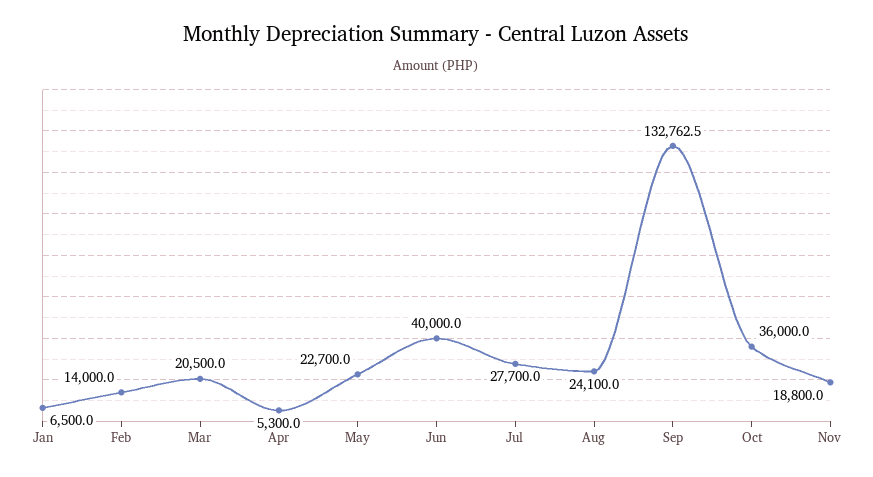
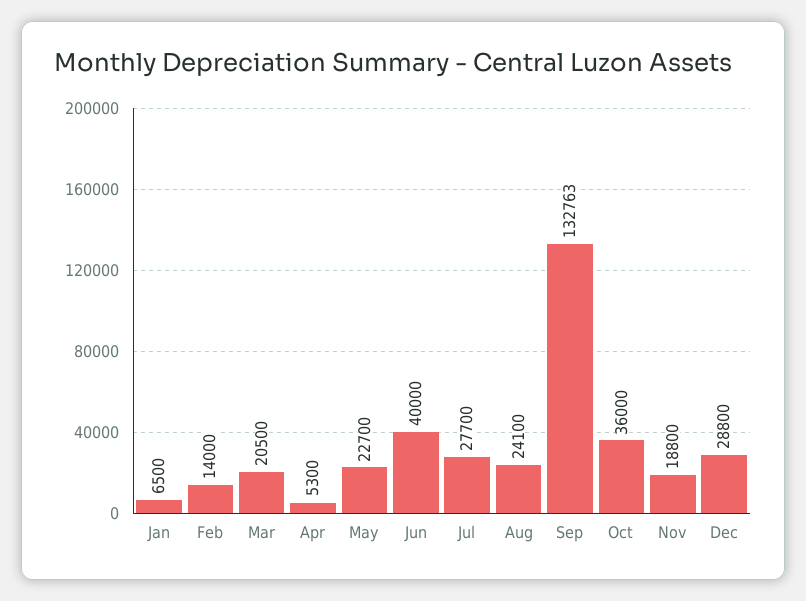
Dec: none -> 28800

